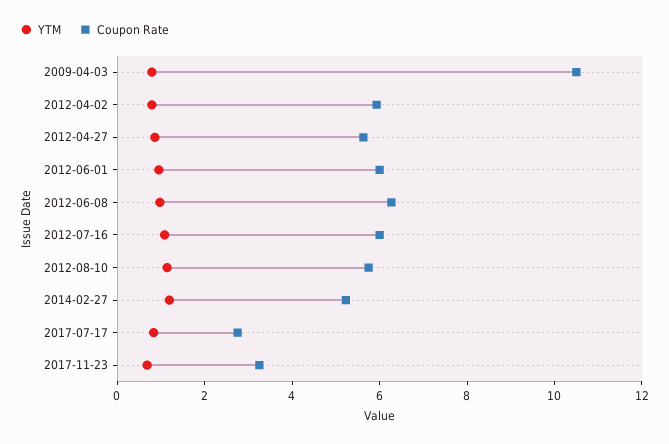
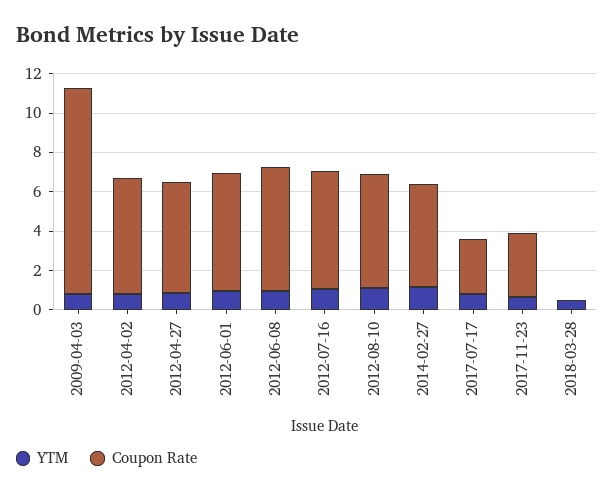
YTM, 2018-03-28: none -> 0.5
Coupon Rate, 2018-03-28: none -> 0

